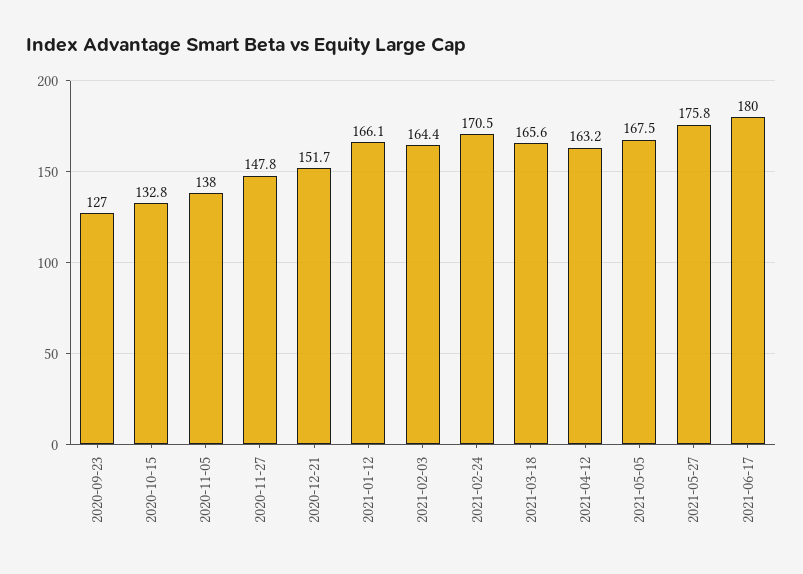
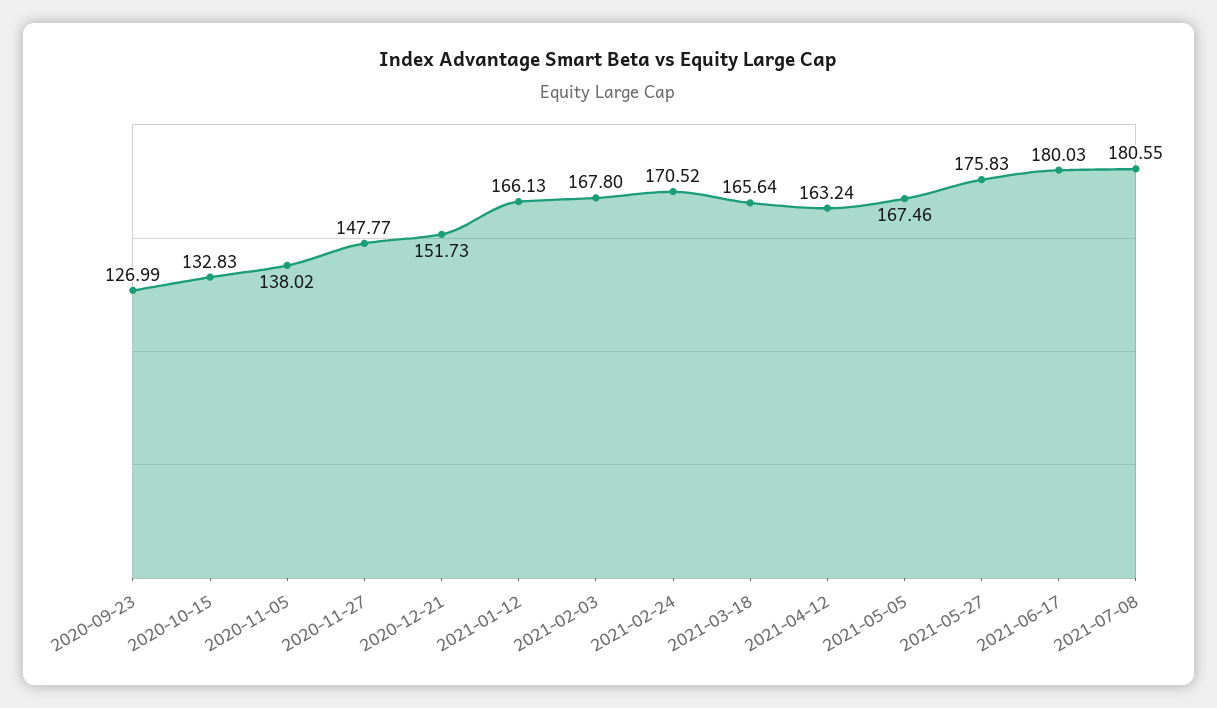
2021-02-03: 164.4 -> 167.8
2021-07-08: none -> 180.55

